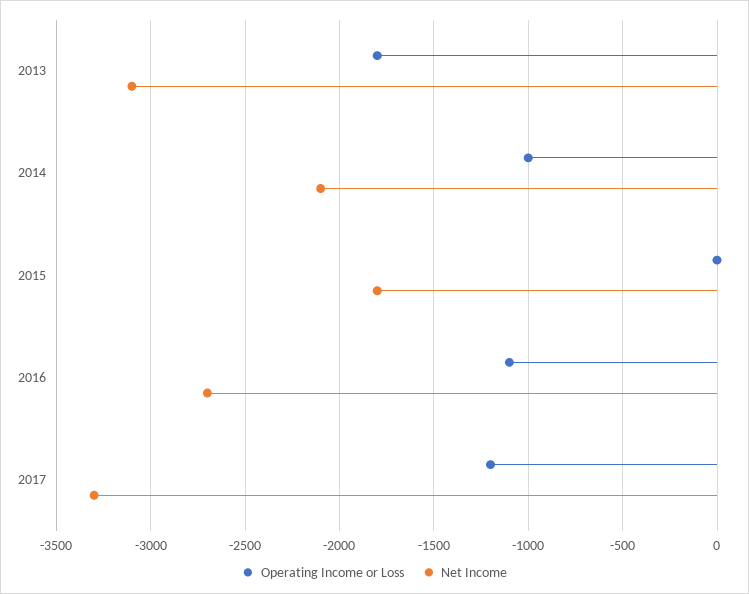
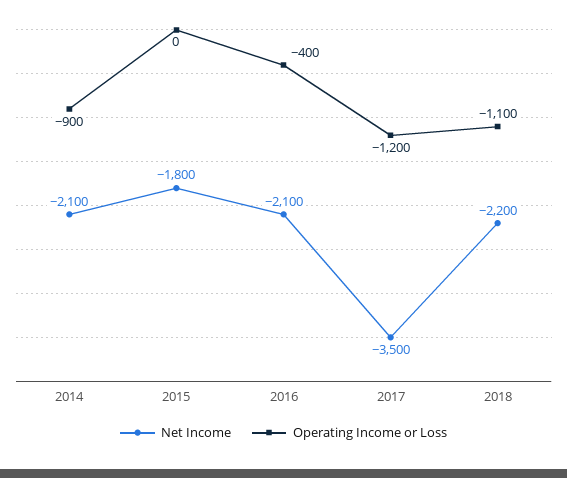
Operating Income or Loss, 2013: -1800 -> none
Net Income, 2013: -3100 -> none
Operating Income or Loss, 2014: -1000 -> -900
Operating Income or Loss, 2016: -1100 -> -400
Net Income, 2016: -2700 -> -2100
Net Income, 2017: -3300 -> -3500
Net Income, 2018: none -> -2200
Operating Income or Loss, 2018: none -> -1100

